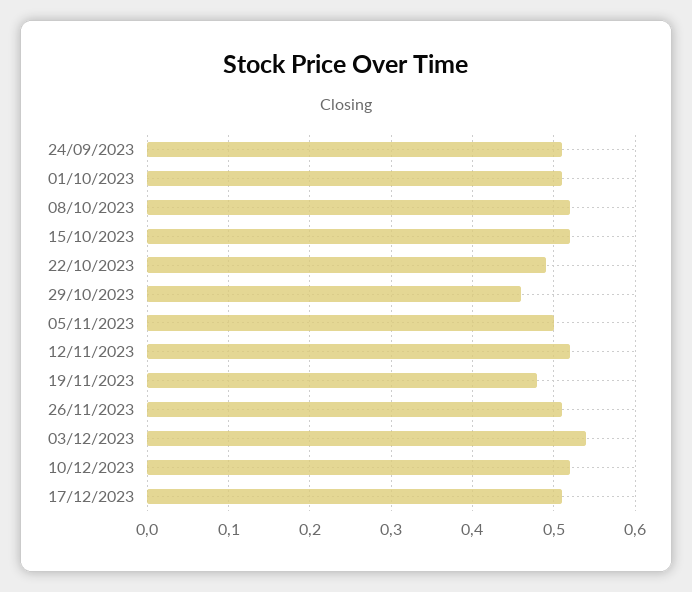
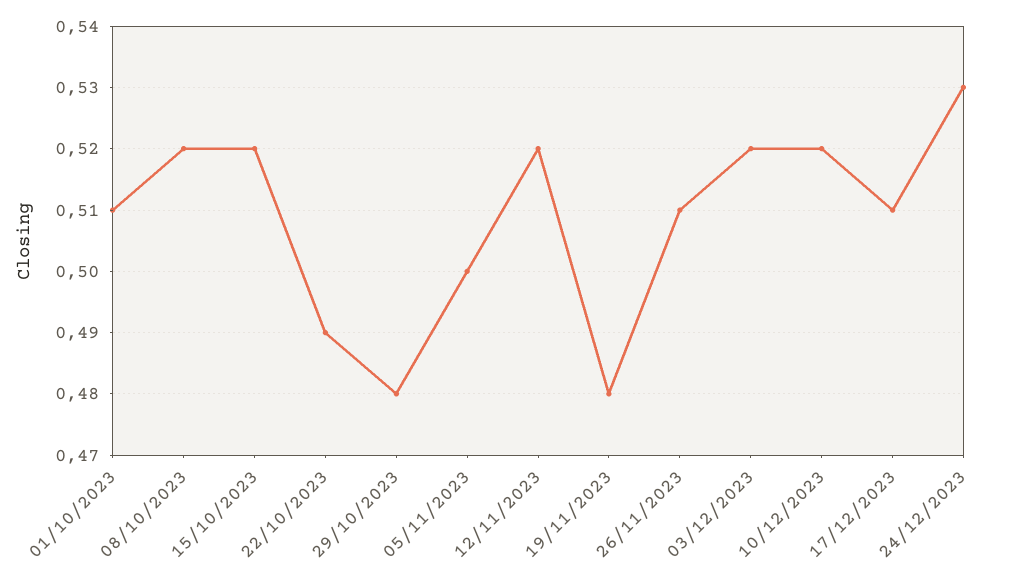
24/09/2023: 0.51 -> none
29/10/2023: 0.46 -> 0.48
03/12/2023: 0.54 -> 0.52
24/12/2023: none -> 0.53

